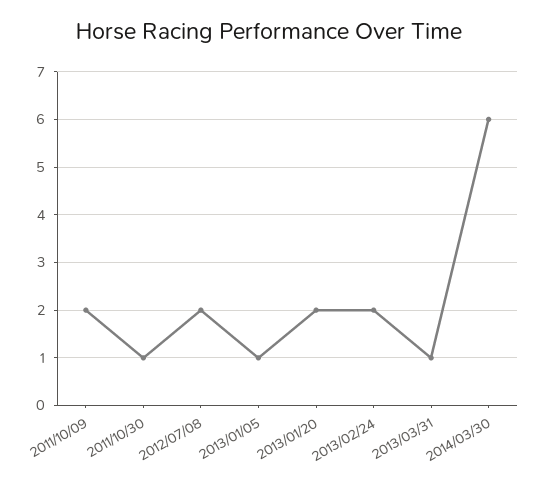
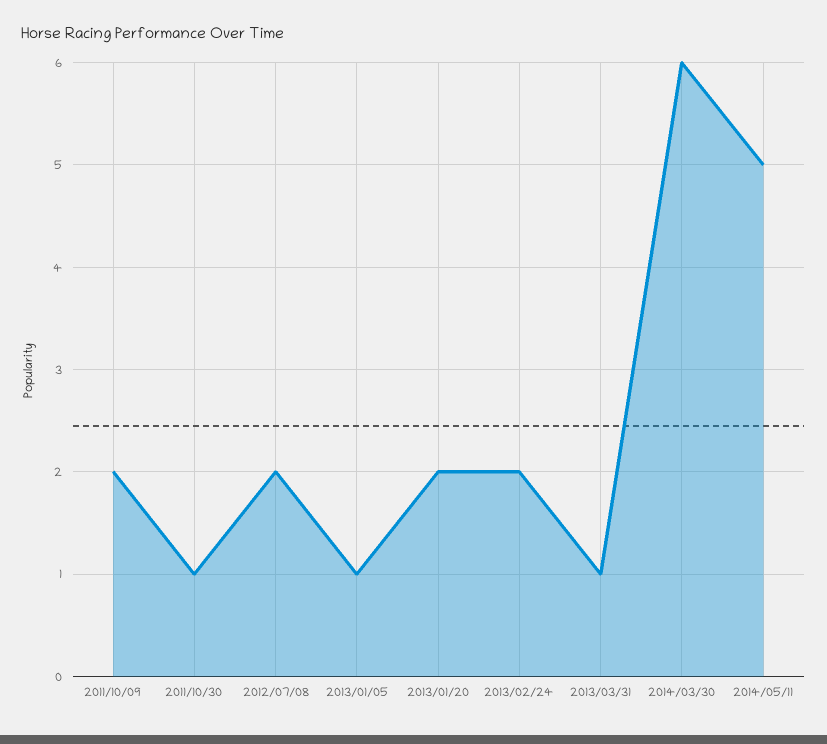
2014/05/11: none -> 5

